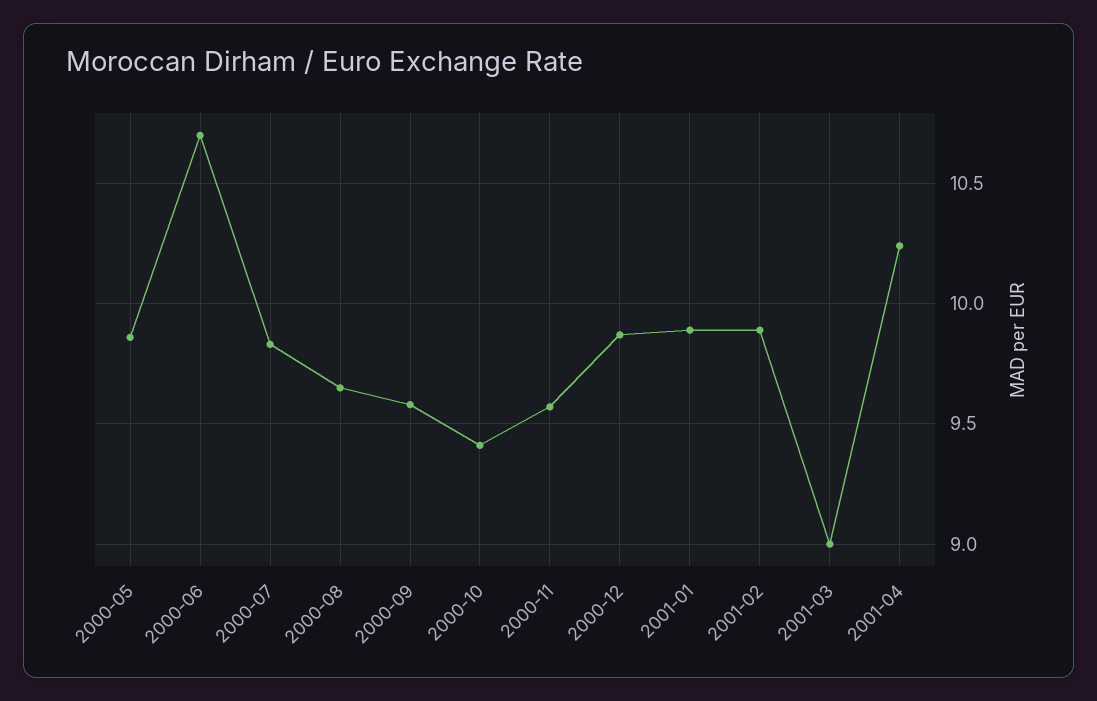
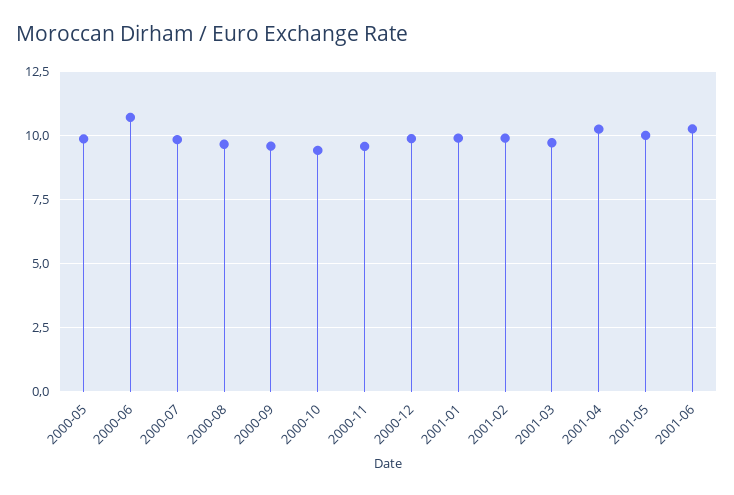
2001-03: 9 -> 9.75
2001-05: none -> 10
2001-06: none -> 10.25

